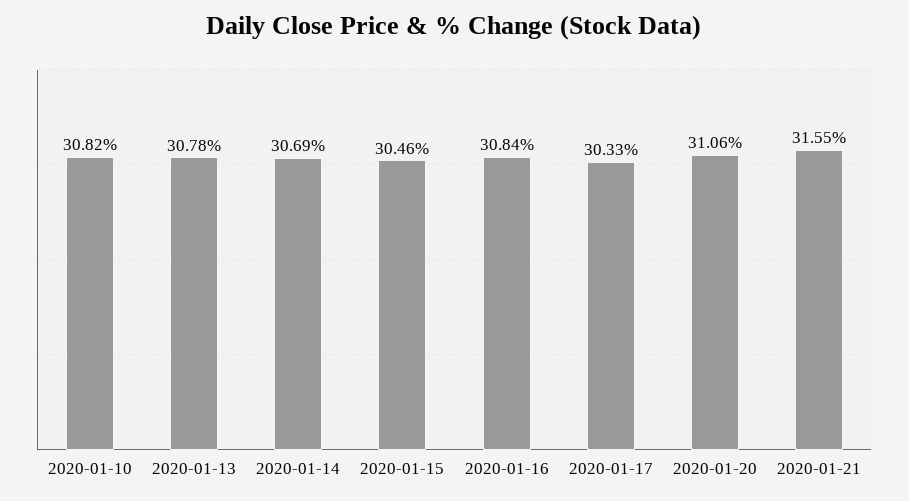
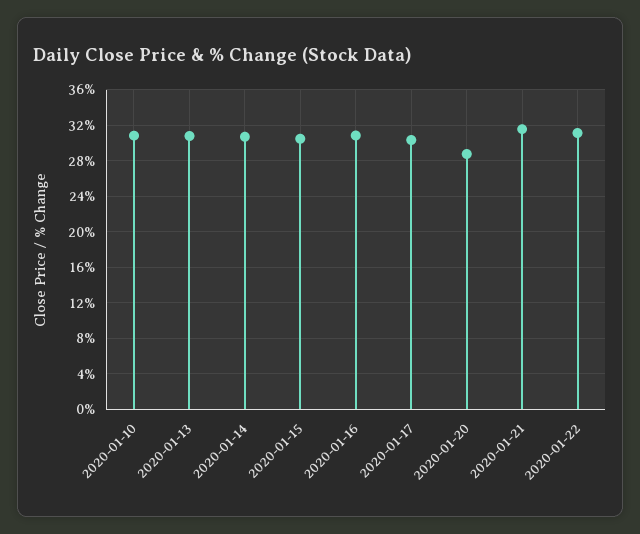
2020-01-20: 31.06 -> 29
2020-01-22: none -> 31

